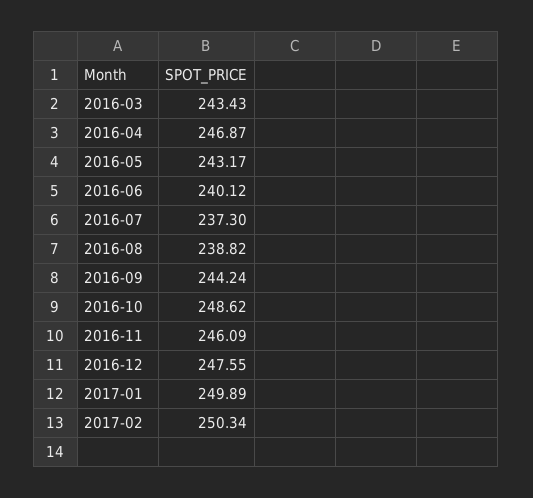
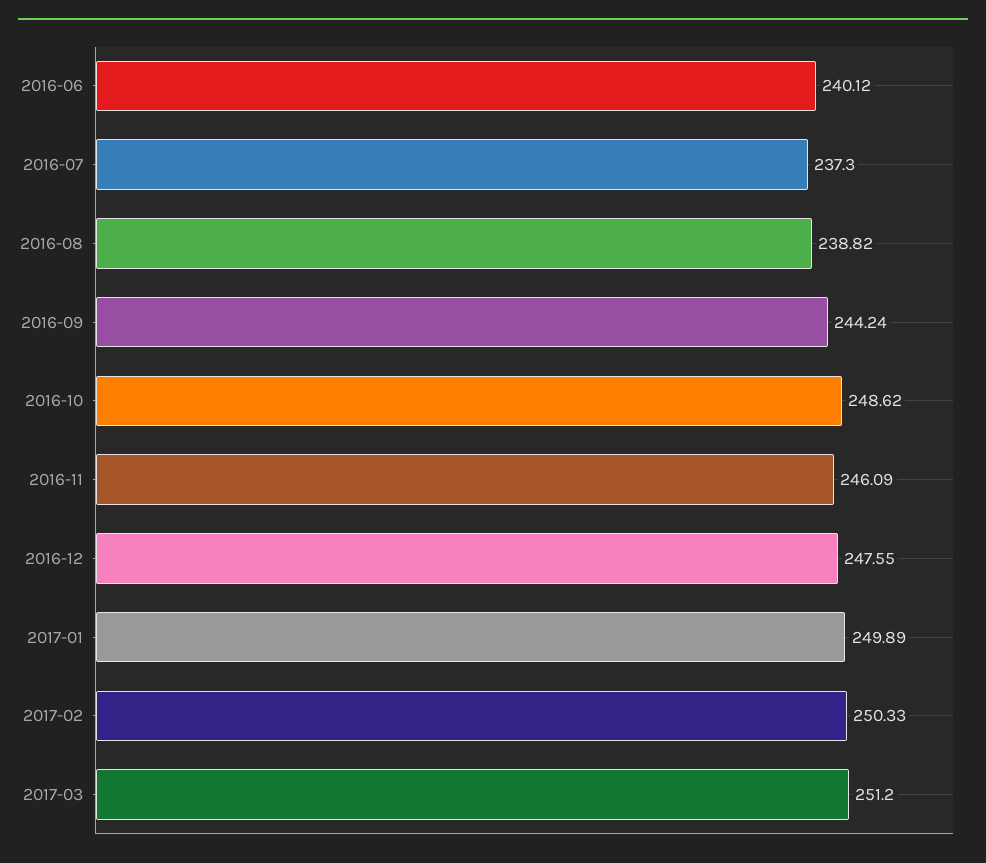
2016-03: 243.43 -> none
2016-04: 246.87 -> none
2016-05: 243.17 -> none
2017-02: 250.34 -> 250.33
2017-03: none -> 251.2

